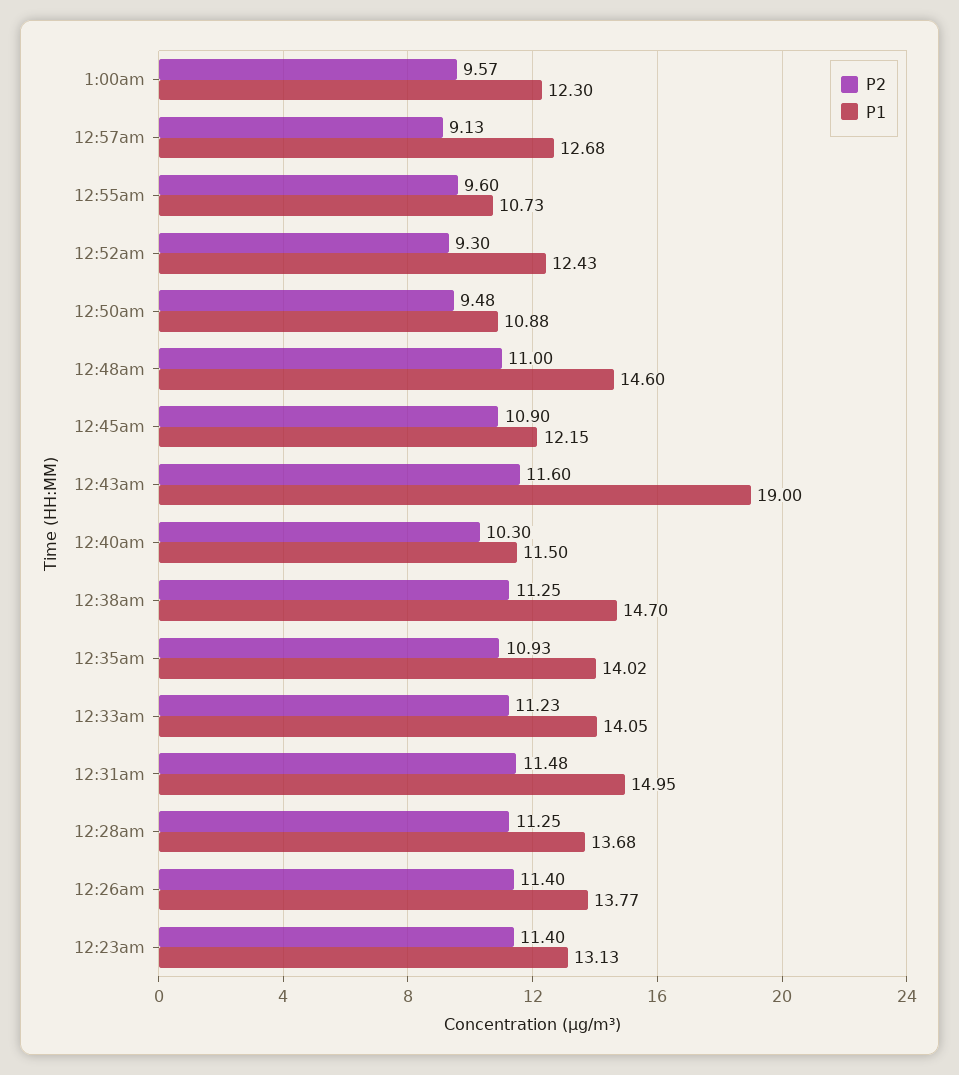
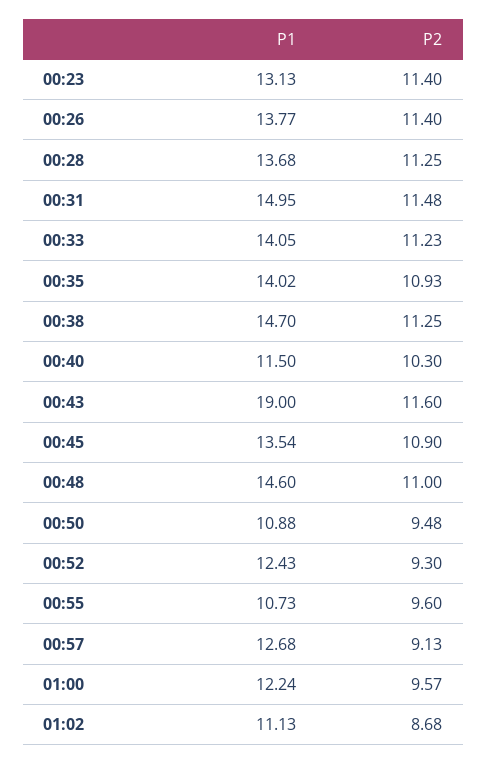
P1, 1:00am: 12.3 -> 12.24
P1, 12:45am: 12.15 -> 13.54
P1, 01:02: none -> 11.13
P2, 01:02: none -> 8.68

